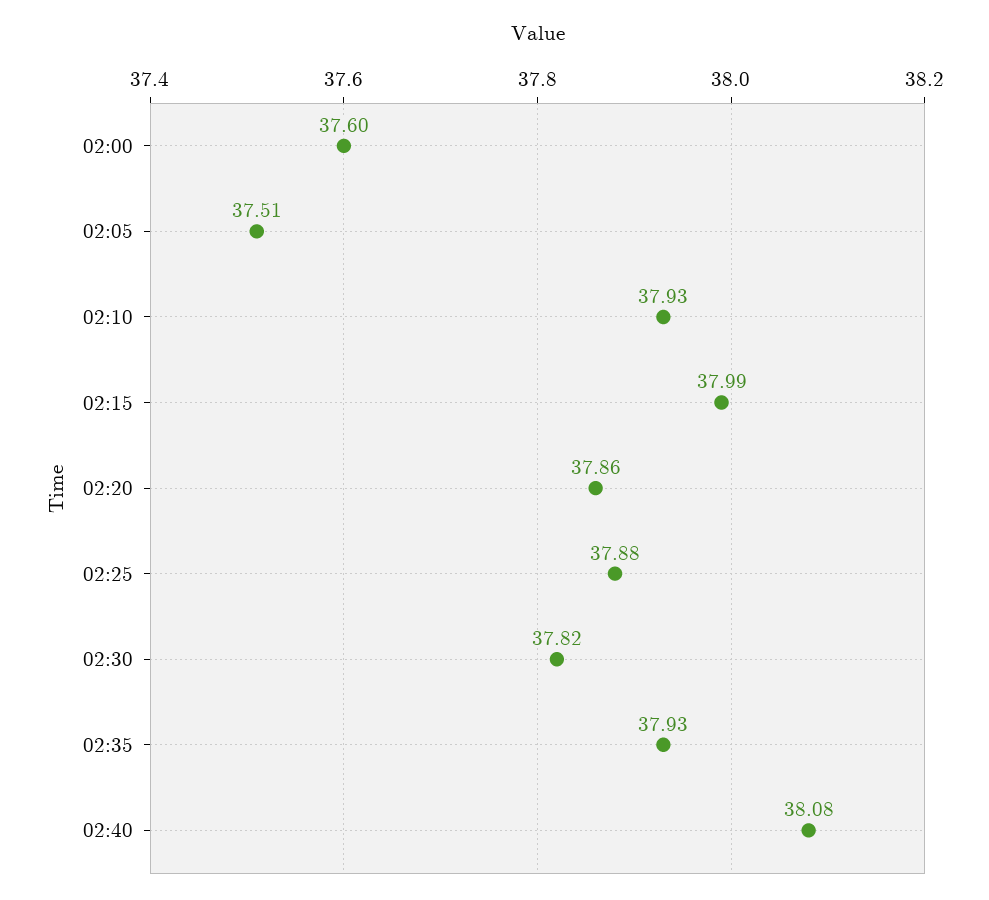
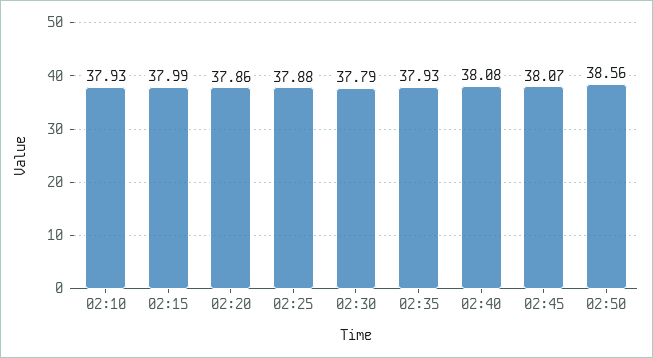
02:00: 37.6 -> none
02:05: 37.51 -> none
02:30: 37.82 -> 37.79
02:45: none -> 38.07
02:50: none -> 38.56

